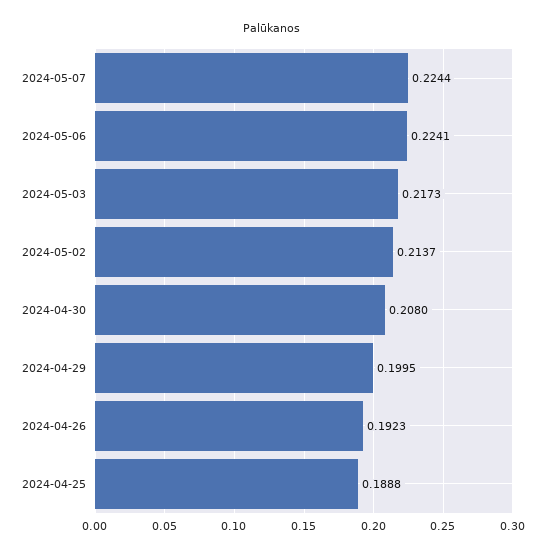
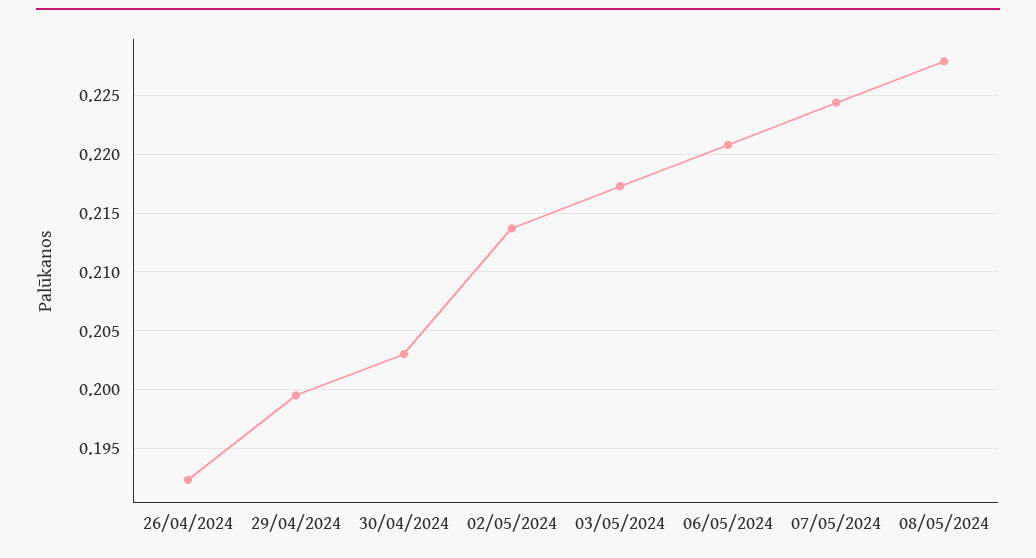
2024-05-06: 0.2241 -> 0.221
2024-04-30: 0.208 -> 0.203
2024-04-25: 0.1888 -> none
08/05/2024: none -> 0.228

